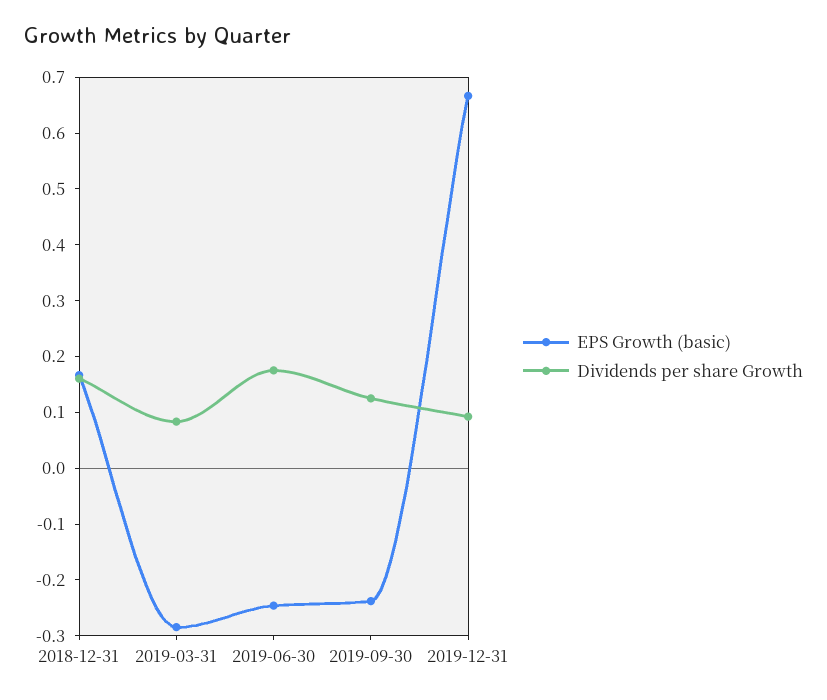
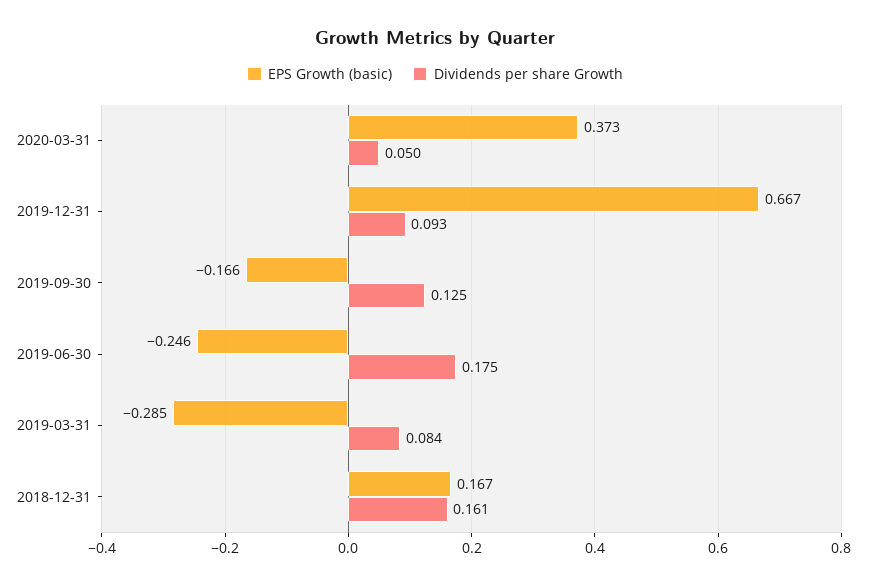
EPS Growth (basic), 2019-09-30: -0.24 -> -0.166
EPS Growth (basic), 2020-03-31: none -> 0.373
Dividends per share Growth, 2020-03-31: none -> 0.05

